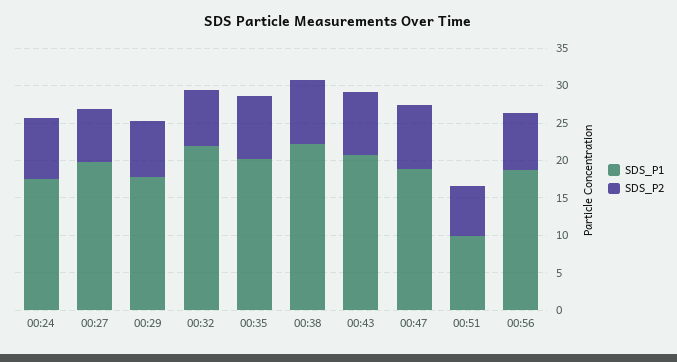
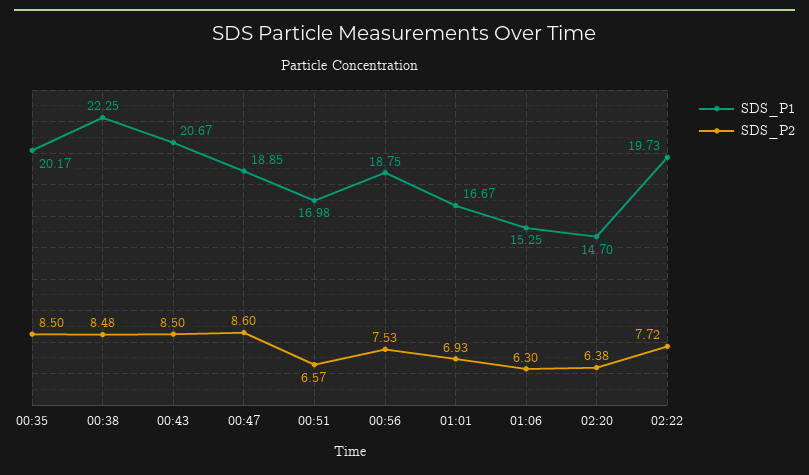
SDS_P1, 00:24: 17.5 -> none
SDS_P2, 00:24: 7.5 -> none
SDS_P1, 00:27: 20 -> none
SDS_P2, 00:27: 7.5 -> none
SDS_P1, 00:29: 17.5 -> none
SDS_P2, 00:29: 7.5 -> none
SDS_P1, 00:32: 22.5 -> none
SDS_P2, 00:32: 7.5 -> none
SDS_P1, 00:51: 10 -> 16.98
SDS_P1, 01:01: none -> 16.67
SDS_P2, 01:01: none -> 6.93
SDS_P1, 01:06: none -> 15.25
SDS_P2, 01:06: none -> 6.3
SDS_P1, 02:20: none -> 14.7
SDS_P2, 02:20: none -> 6.38
SDS_P1, 02:22: none -> 19.73
SDS_P2, 02:22: none -> 7.72

